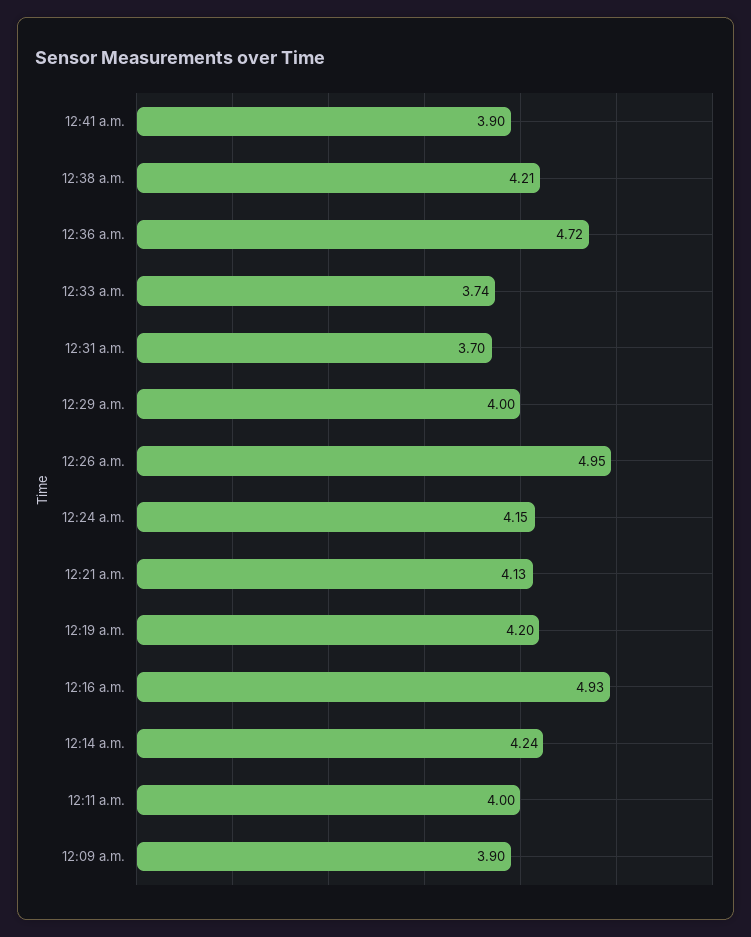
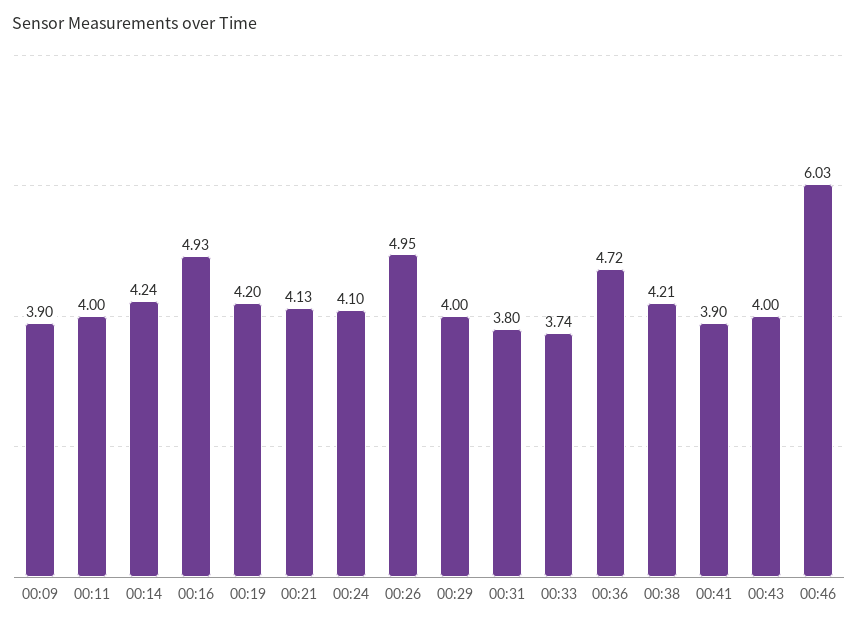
12:31 a.m.: 3.7 -> 3.8
12:24 a.m.: 4.15 -> 4.1
00:43: none -> 4
00:46: none -> 6.03

